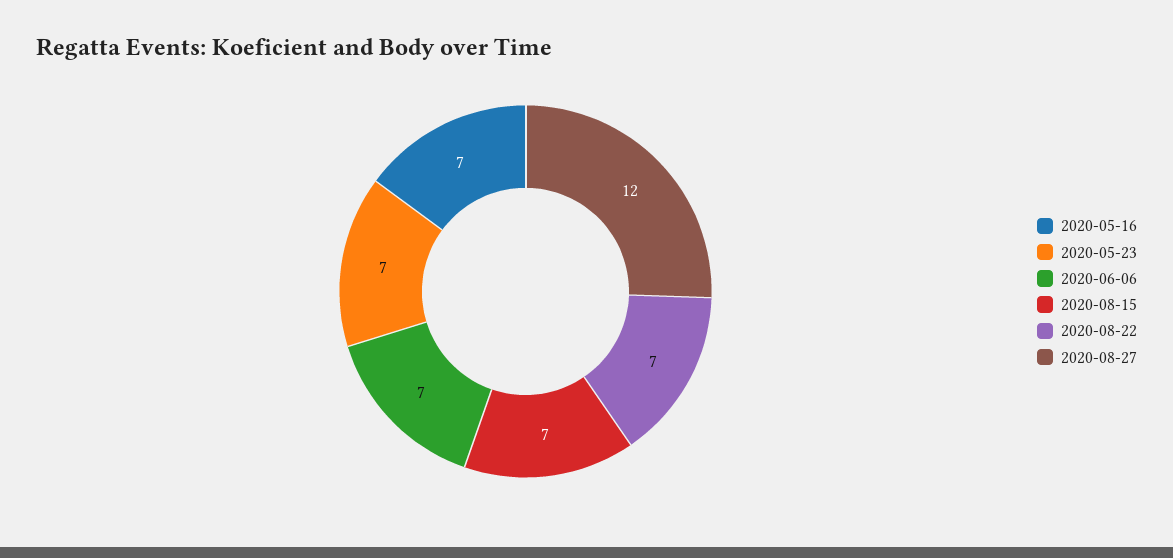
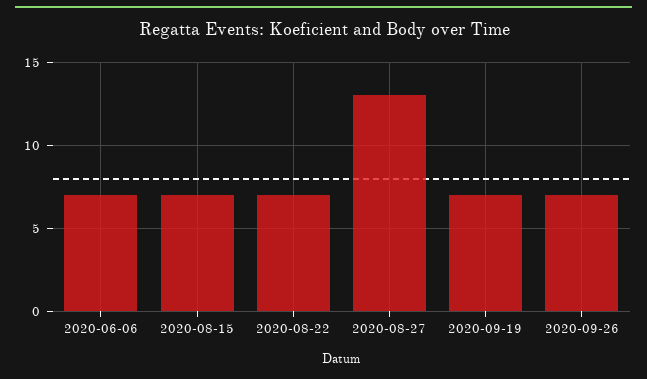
2020-05-16: 7 -> none
2020-05-23: 7 -> none
2020-08-27: 12 -> 13
2020-09-19: none -> 7
2020-09-26: none -> 7

